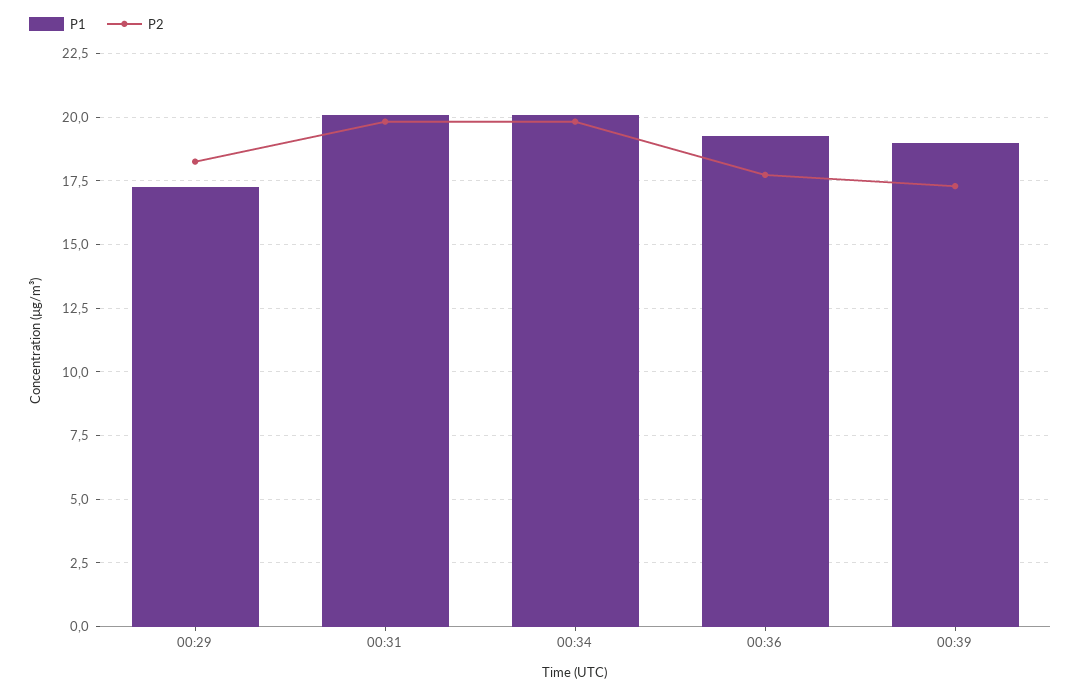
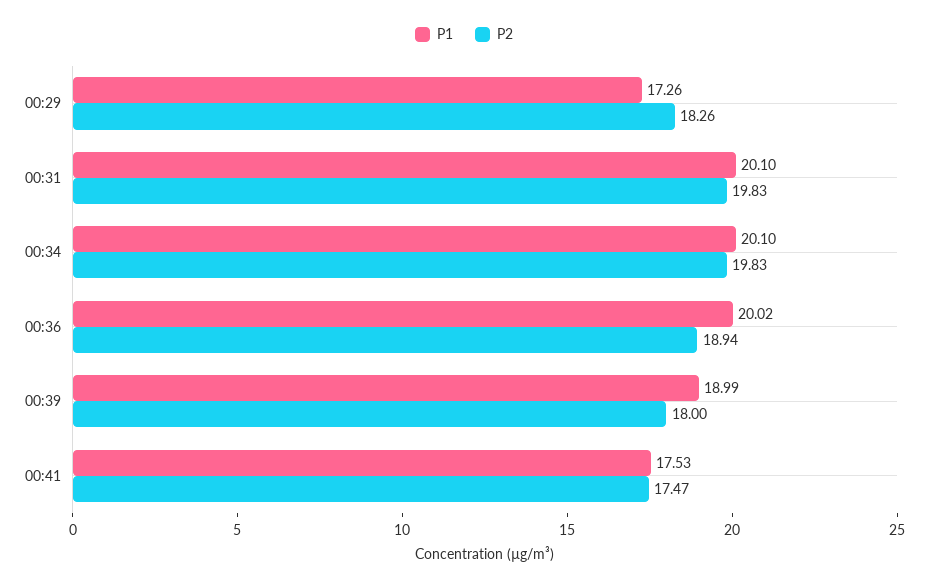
P1, 00:36: 19.25 -> 20.02
P2, 00:36: 17.75 -> 18.94
P2, 00:39: 17.25 -> 18
P1, 00:41: none -> 17.53
P2, 00:41: none -> 17.47

